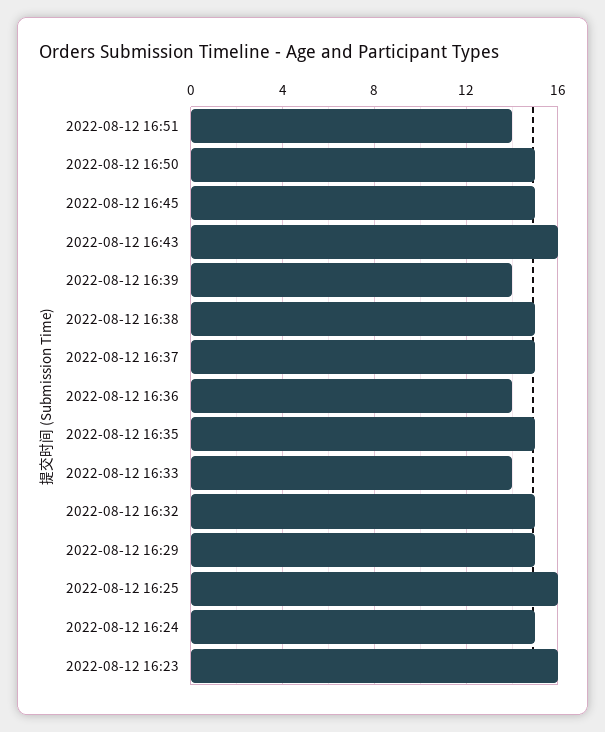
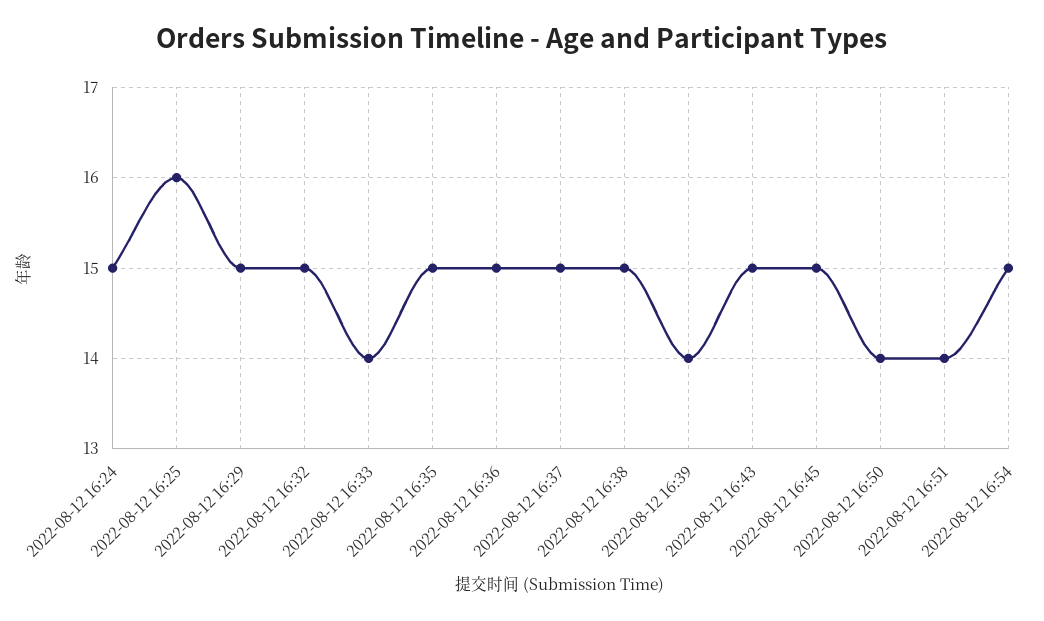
2022-08-12 16:50: 15 -> 14
2022-08-12 16:43: 16 -> 15
2022-08-12 16:36: 14 -> 15
2022-08-12 16:23: 16 -> none
2022-08-12 16:54: none -> 15

